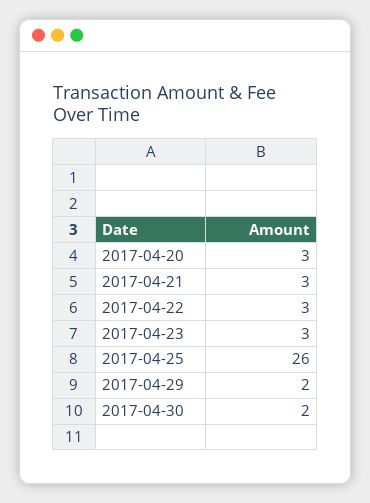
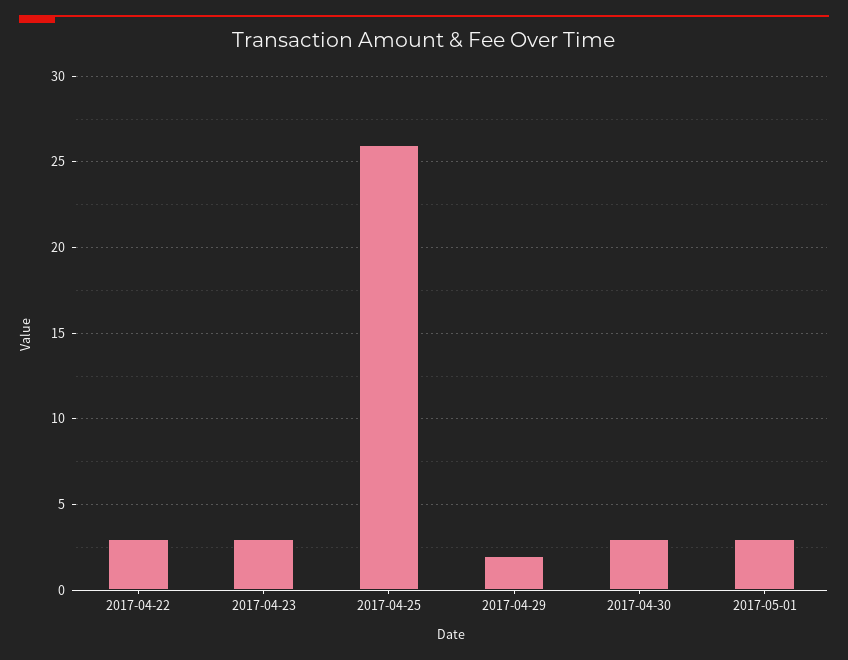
2017-04-20: 3 -> none
2017-04-21: 3 -> none
2017-04-30: 2 -> 3
2017-05-01: none -> 3

